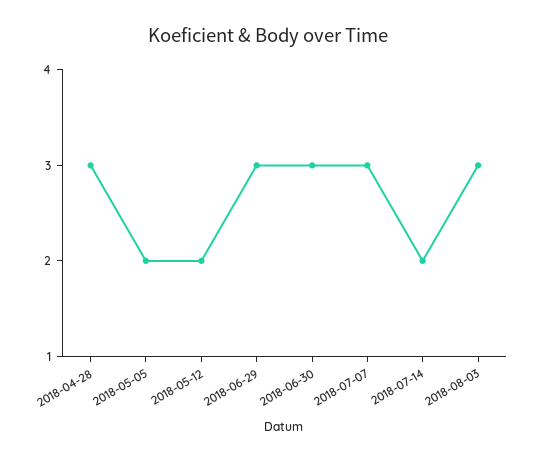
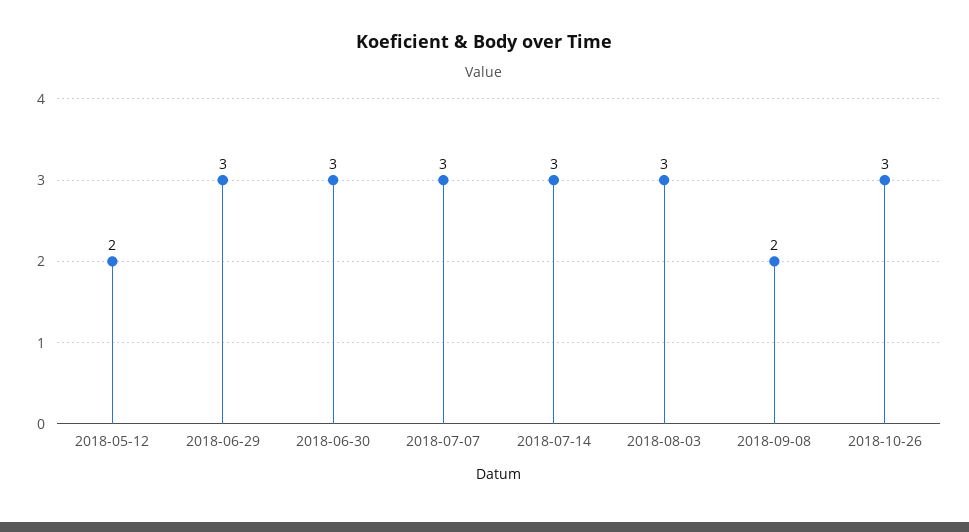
2018-04-28: 3 -> none
2018-05-05: 2 -> none
2018-07-14: 2 -> 3
2018-09-08: none -> 2
2018-10-26: none -> 3

